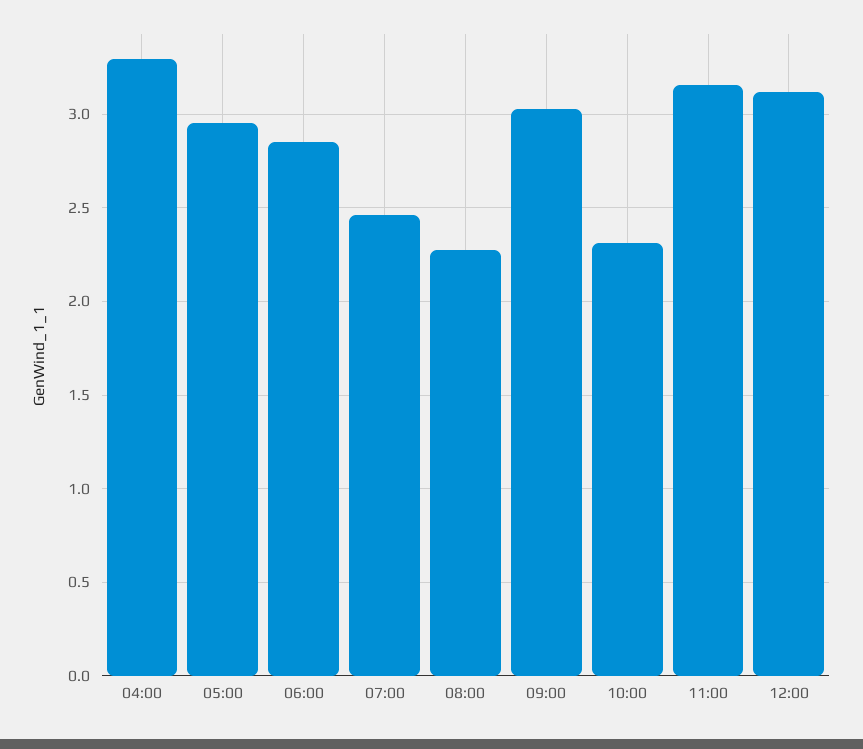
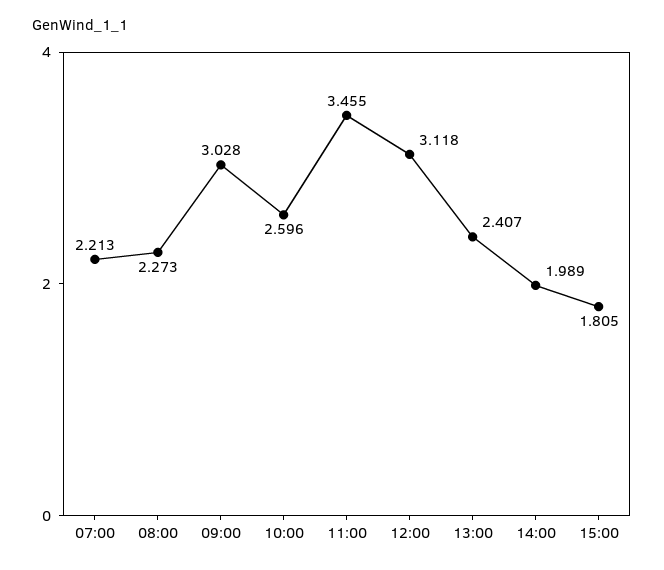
04:00: 3.3 -> none
05:00: 2.95 -> none
06:00: 2.85 -> none
07:00: 2.45 -> 2.213
10:00: 2.3 -> 2.596
11:00: 3.15 -> 3.455
13:00: none -> 2.407
14:00: none -> 1.989
15:00: none -> 1.805

